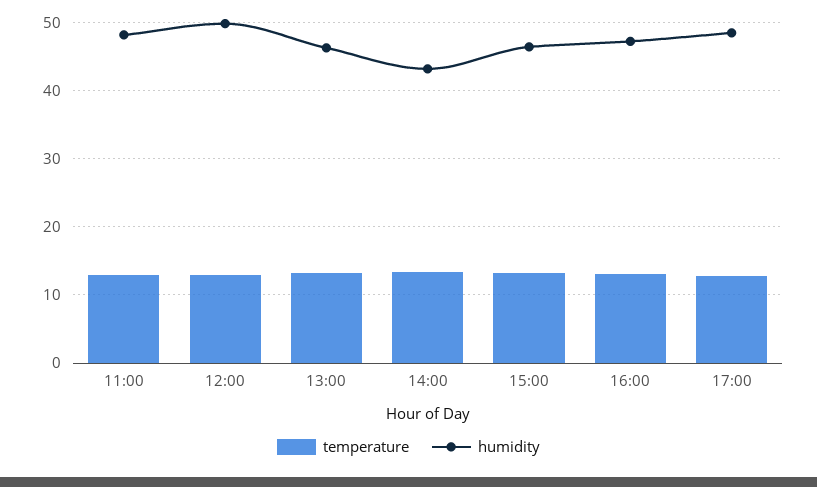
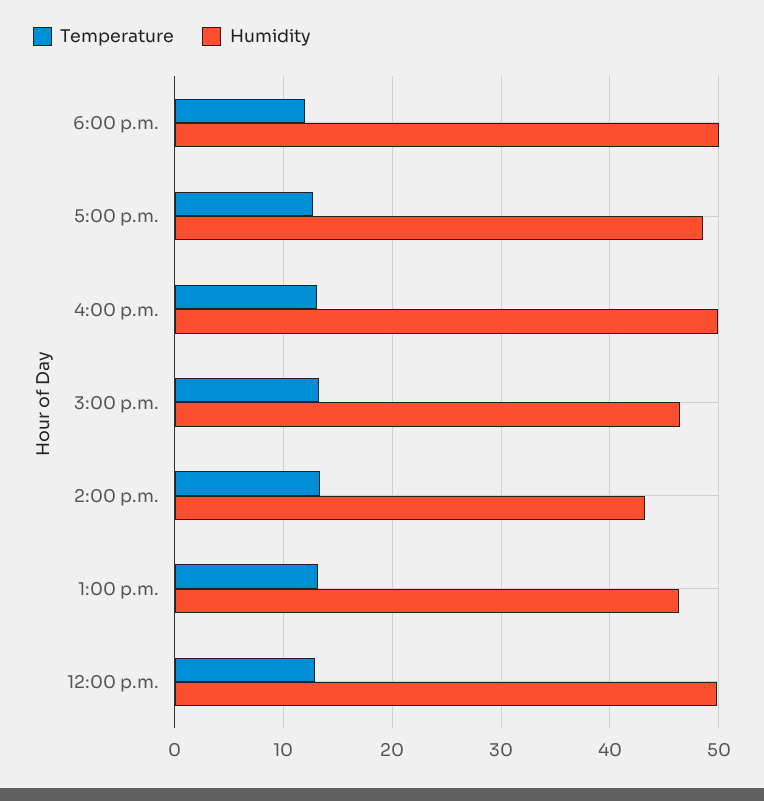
temperature, 11:00: 13 -> none
humidity, 11:00: 48 -> none
humidity, 16:00: 47 -> 50
temperature, 6:00 p.m.: none -> 12
humidity, 6:00 p.m.: none -> 50

